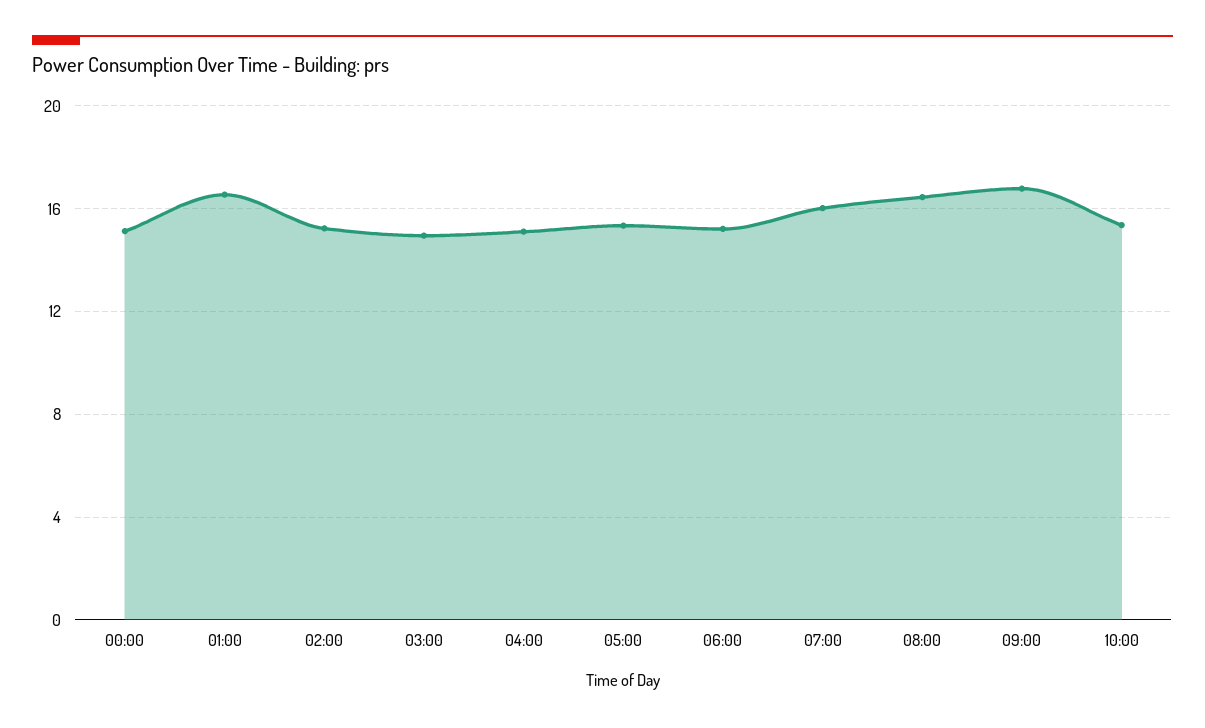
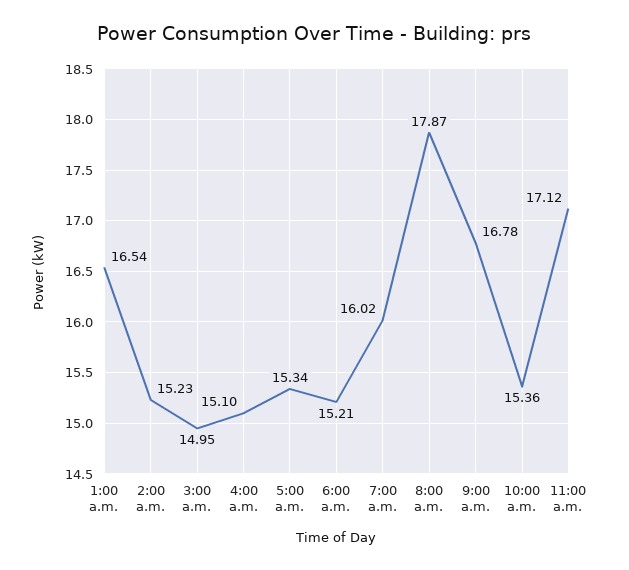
00:00: 15 -> none
08:00: 16.5 -> 17.87
11:00 a.m.: none -> 17.12

